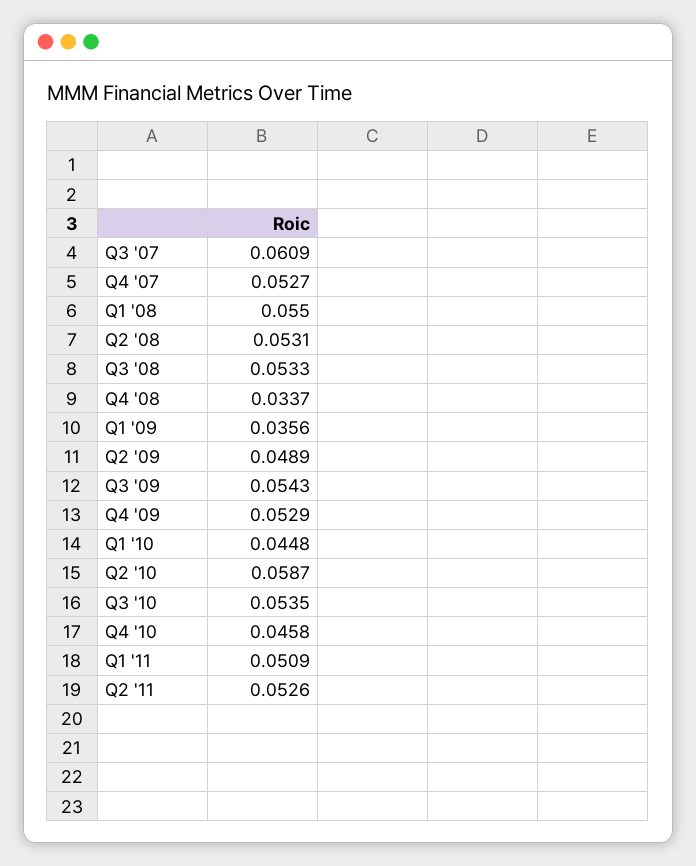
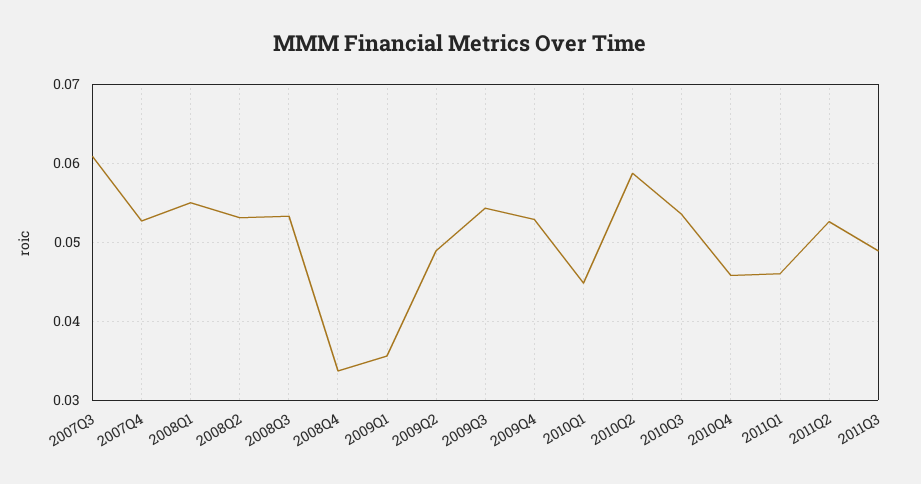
Q1 '11: 0.0509 -> 0.046
2011Q3: none -> 0.049

